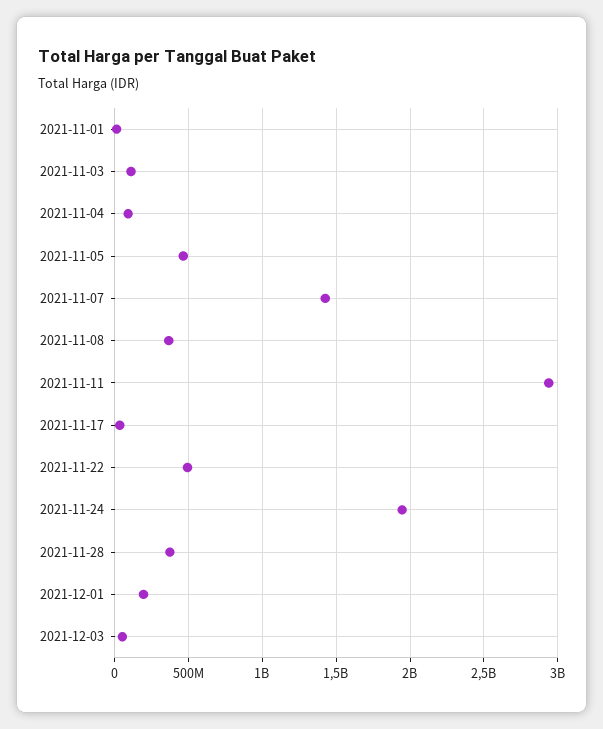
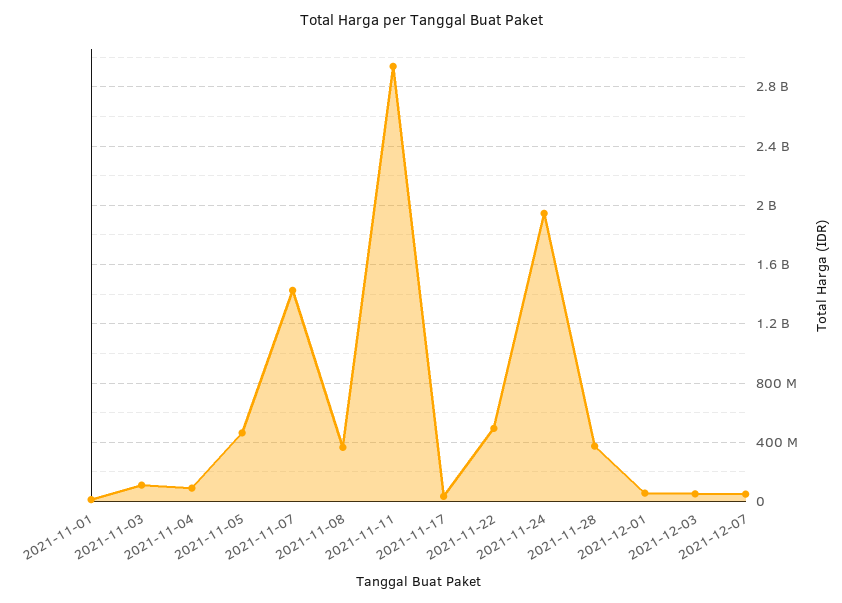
2021-12-01: 200000000 -> 50000000
2021-12-07: none -> 50000000

